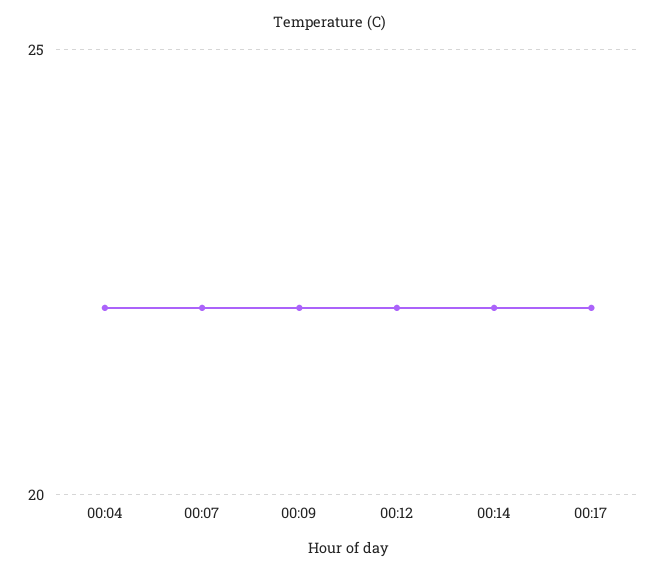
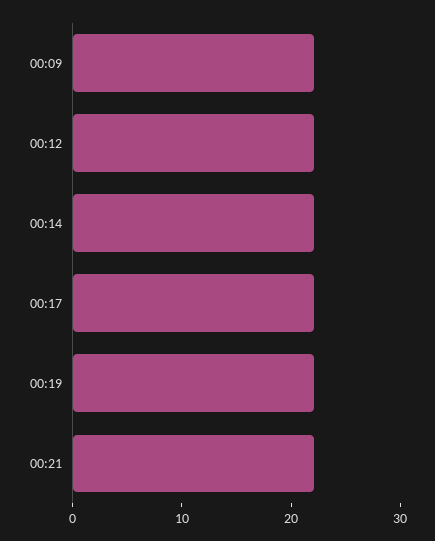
00:04: 22 -> none
00:07: 22 -> none
00:19: none -> 22
00:21: none -> 22

